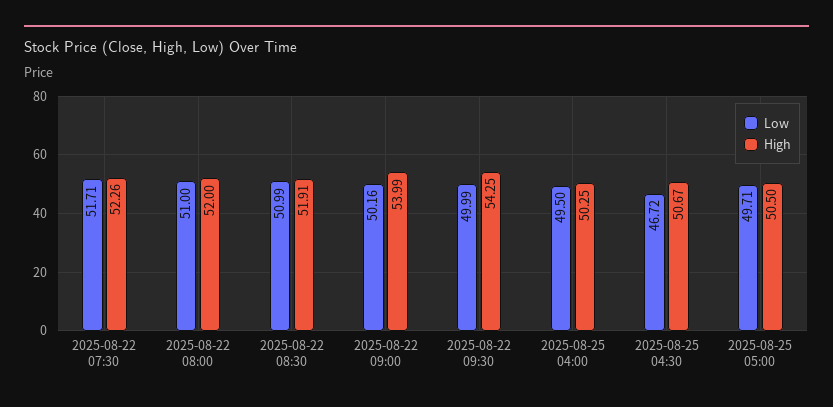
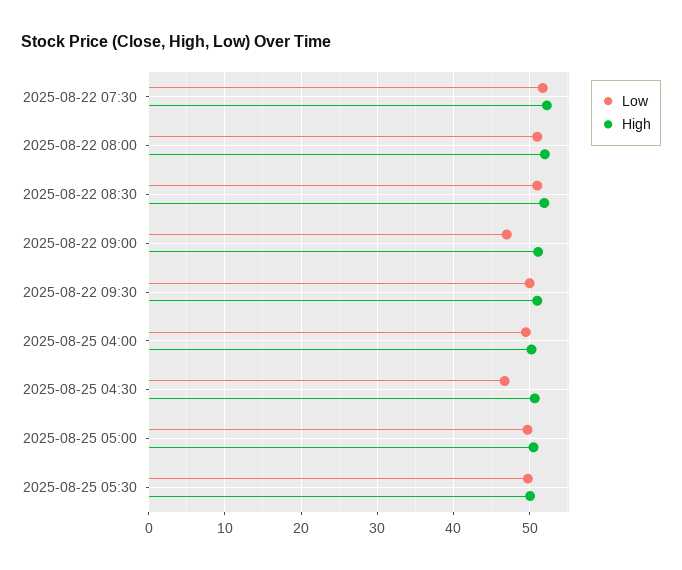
Low, 2025-08-22 09:00: 50.16 -> 47
High, 2025-08-22 09:00: 53.99 -> 51
High, 2025-08-22 09:30: 54.25 -> 51
Low, 2025-08-25 05:30: none -> 50
High, 2025-08-25 05:30: none -> 50

